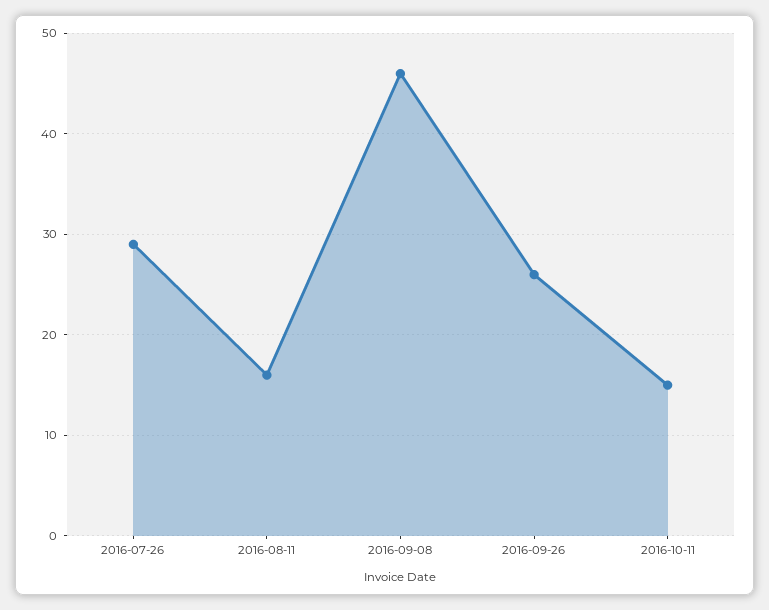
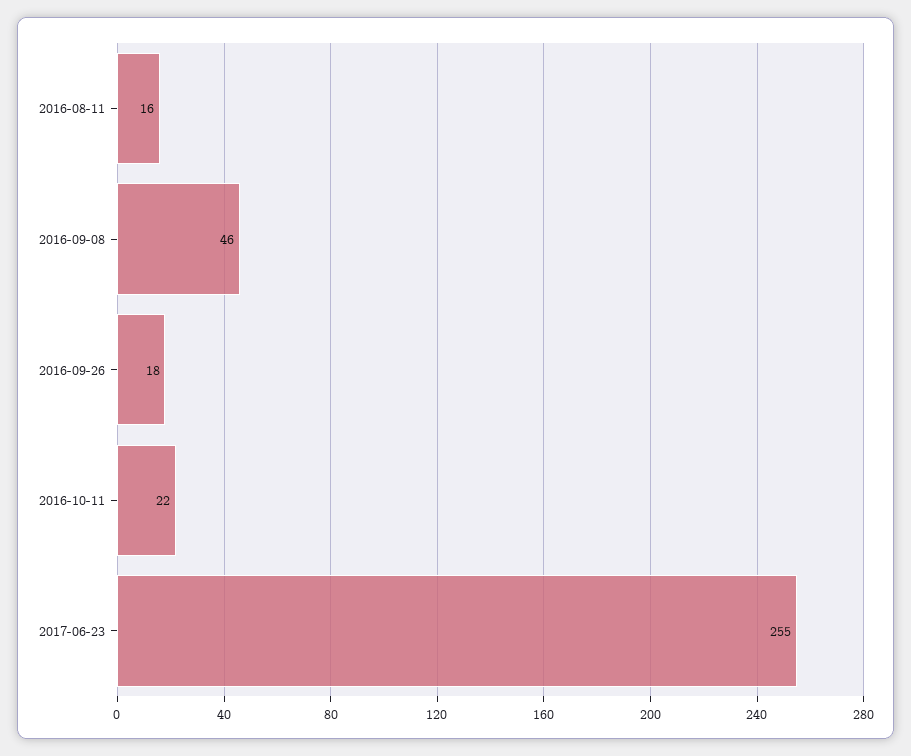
2016-07-26: 29 -> none
2016-09-26: 26 -> 18
2016-10-11: 15 -> 22
2017-06-23: none -> 255

